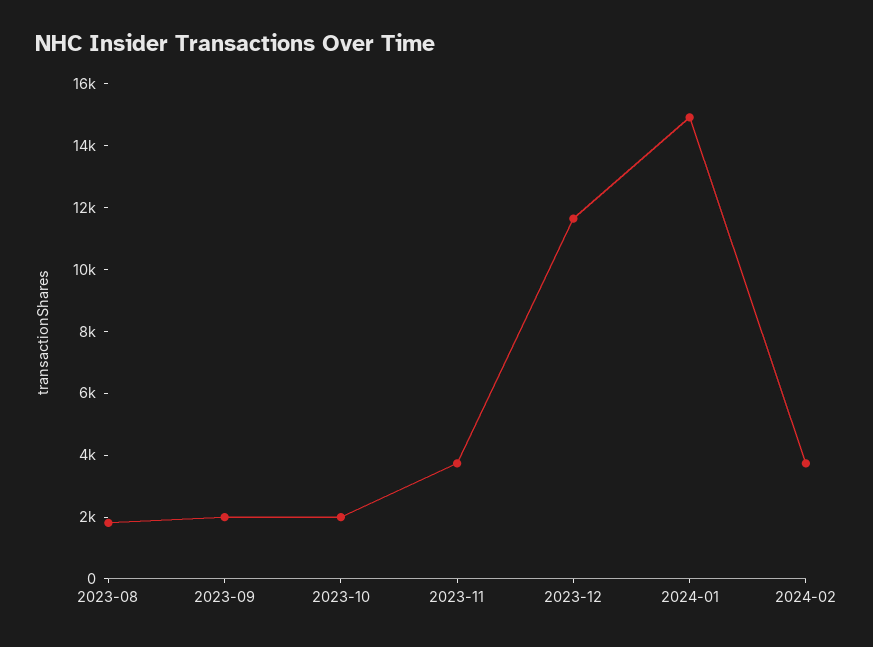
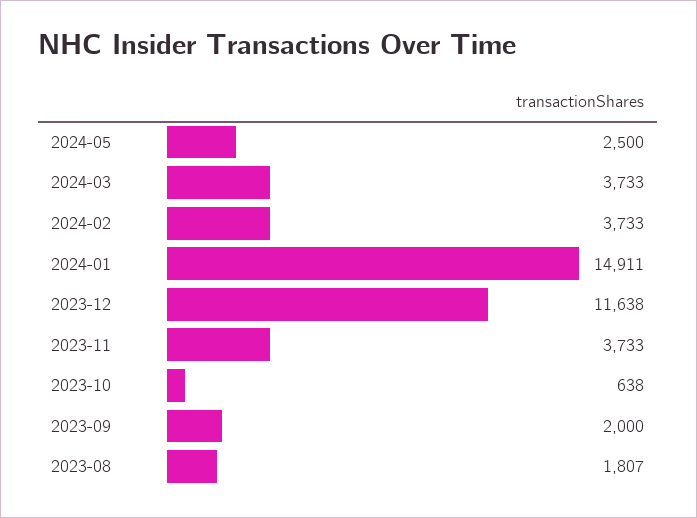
2023-10: 2000 -> 638
2024-05: none -> 2500
2024-03: none -> 3733

